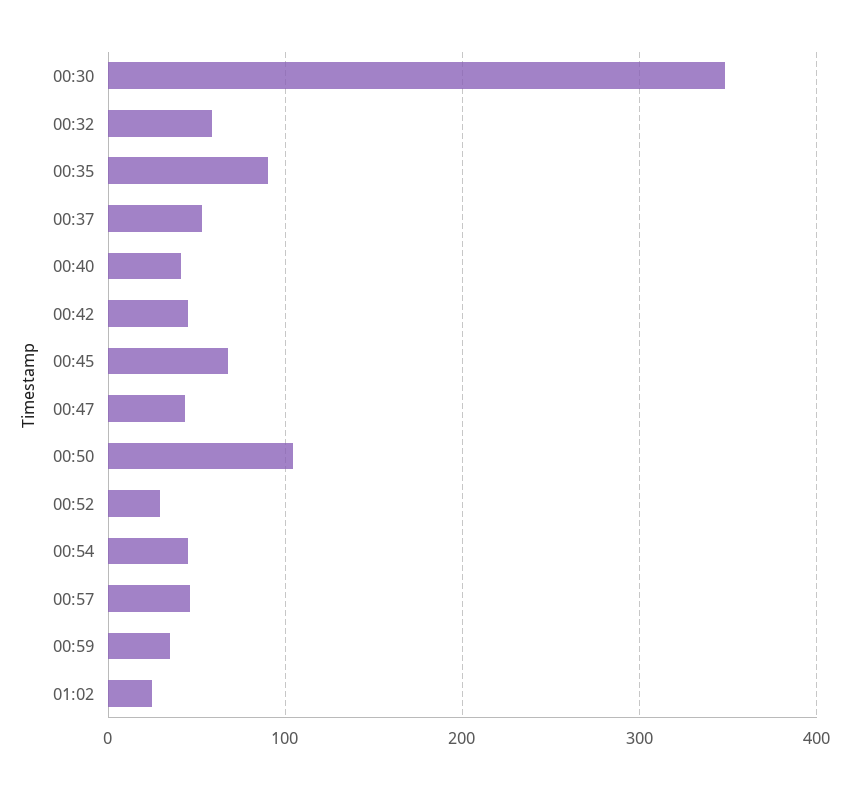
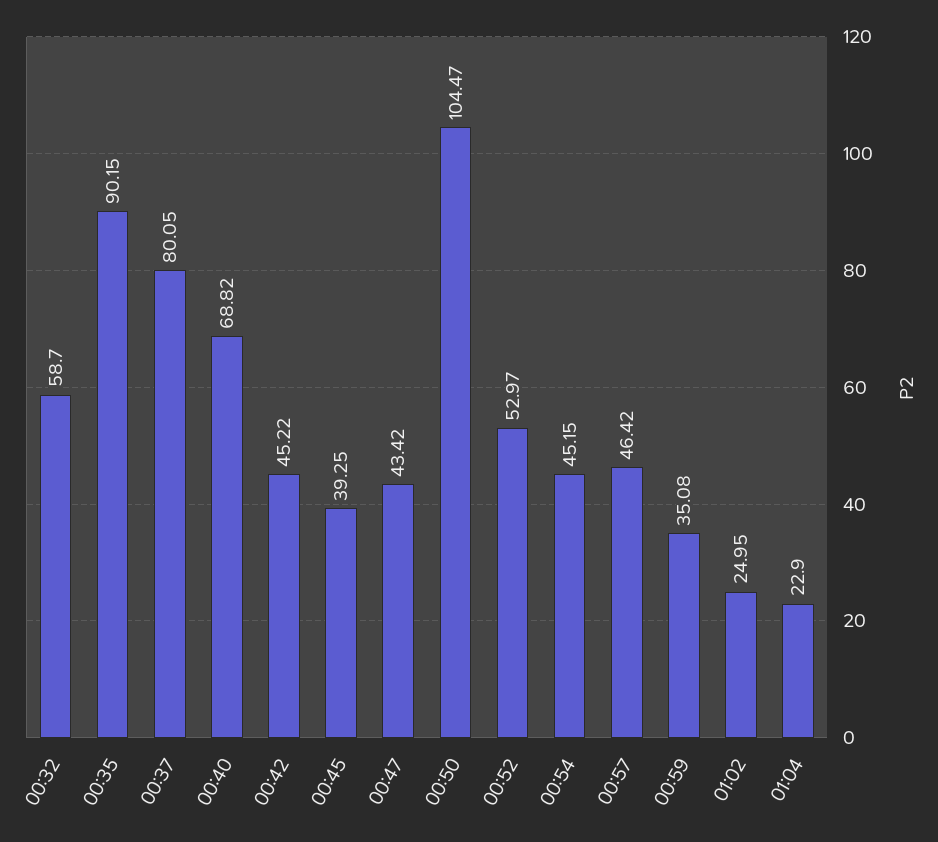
00:30: 350 -> none
00:37: 50 -> 80.05
00:40: 40 -> 68.82
00:45: 70 -> 39.25
00:52: 30 -> 52.97
01:04: none -> 22.9

